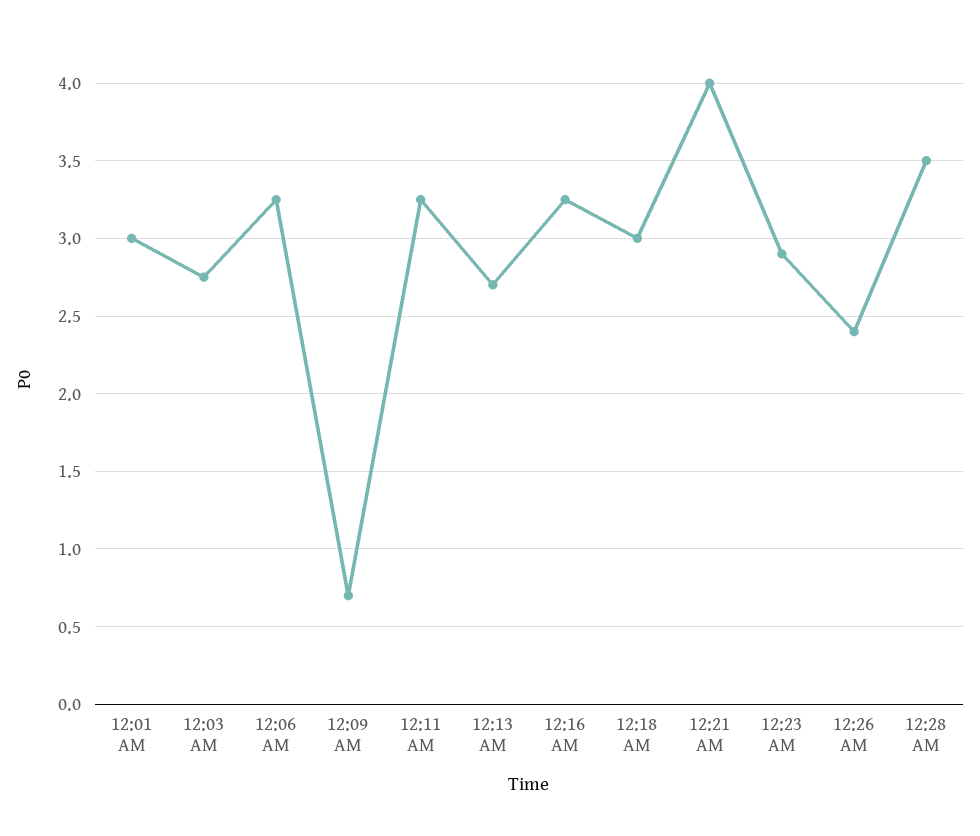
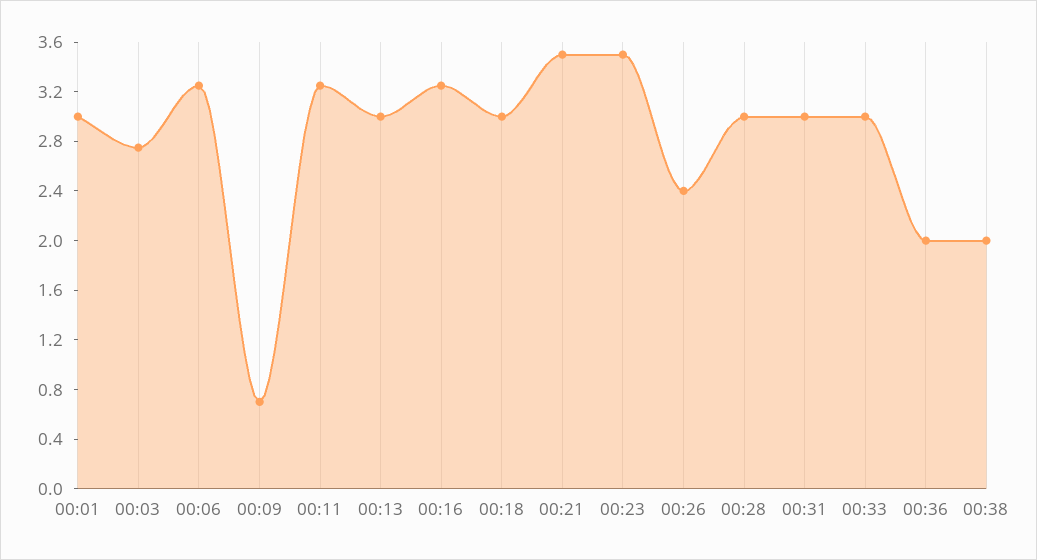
12:13 AM: 2.7 -> 3
12:21 AM: 4 -> 3.5
12:23 AM: 2.9 -> 3.5
12:28 AM: 3.5 -> 3
00:31: none -> 3
00:33: none -> 3
00:36: none -> 2
00:38: none -> 2

